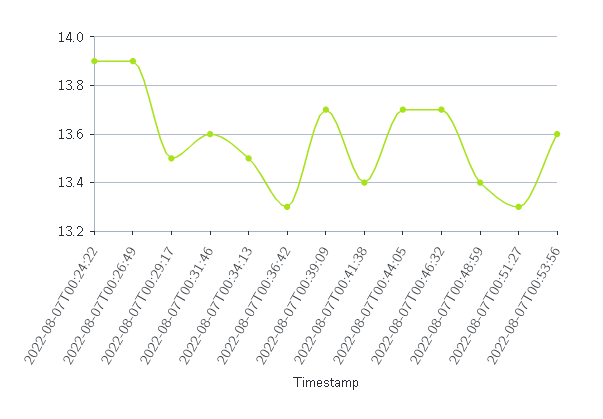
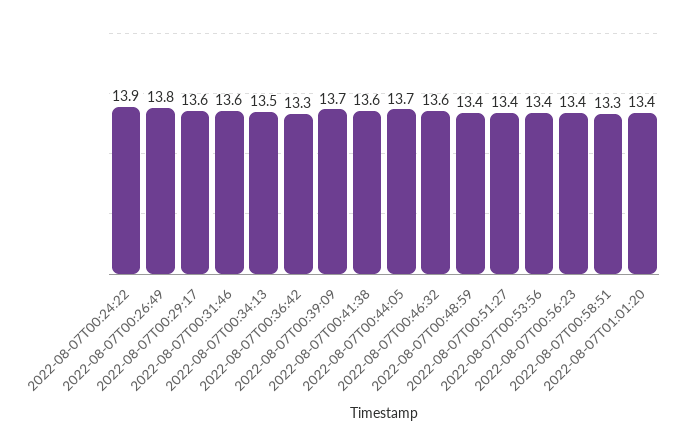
2022-08-07T00:26:49: 13.9 -> 13.8
2022-08-07T00:29:17: 13.5 -> 13.6
2022-08-07T00:41:38: 13.4 -> 13.6
2022-08-07T00:46:32: 13.7 -> 13.6
2022-08-07T00:51:27: 13.3 -> 13.4
2022-08-07T00:53:56: 13.6 -> 13.4
2022-08-07T00:56:23: none -> 13.4
2022-08-07T00:58:51: none -> 13.3
2022-08-07T01:01:20: none -> 13.4

